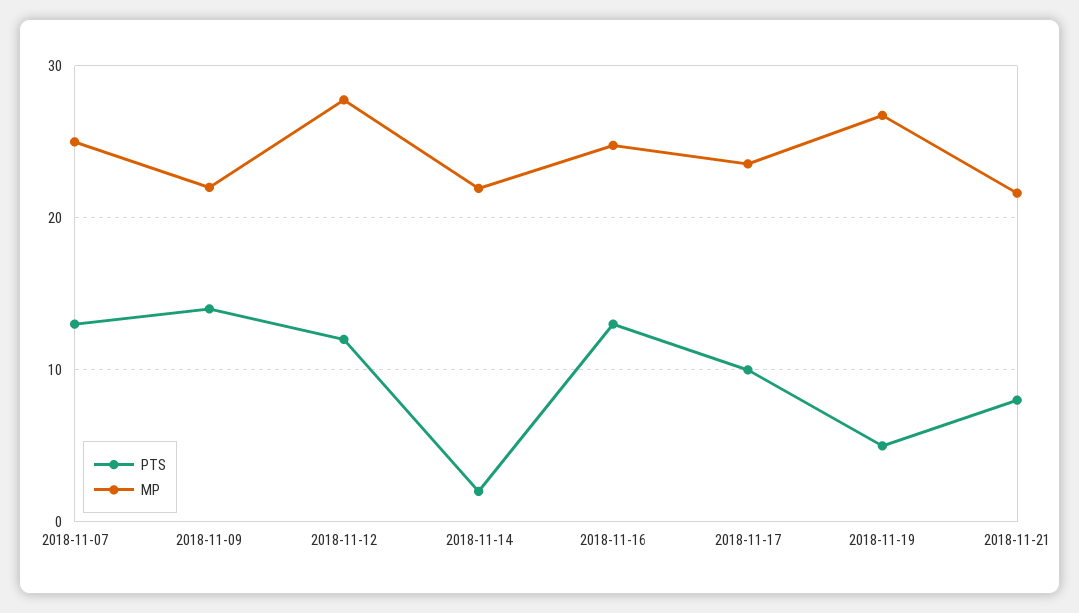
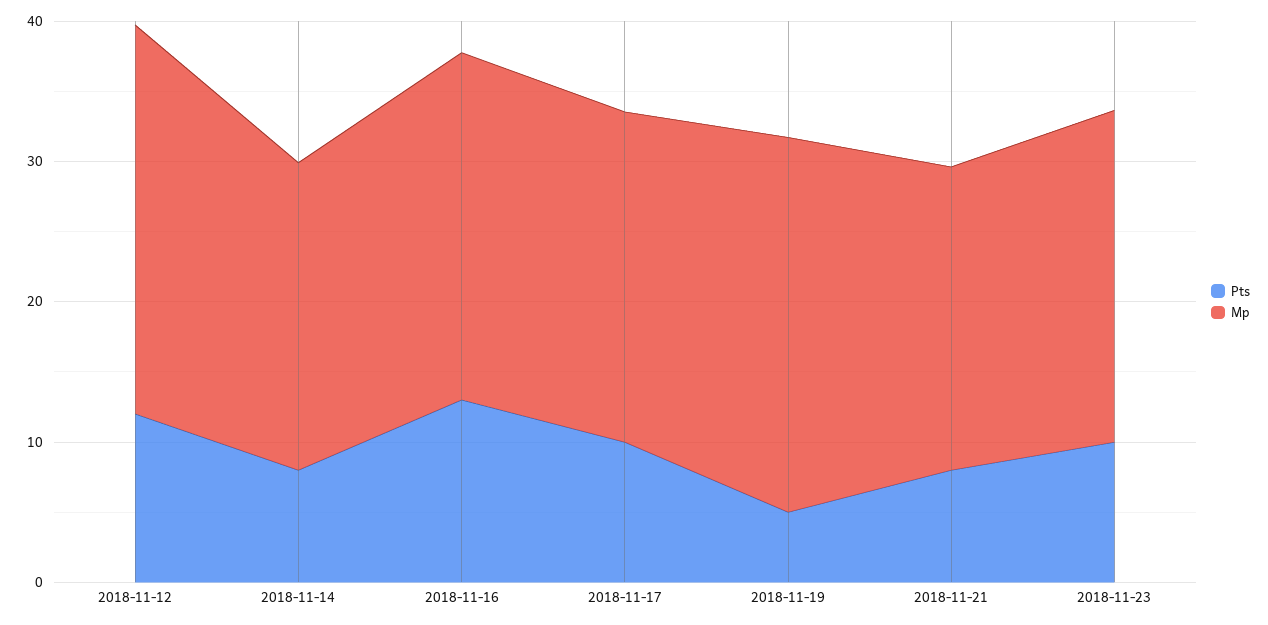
PTS, 2018-11-07: 13 -> none
MP, 2018-11-07: 25 -> none
PTS, 2018-11-09: 14 -> none
MP, 2018-11-09: 22 -> none
PTS, 2018-11-14: 2 -> 8
PTS, 2018-11-23: none -> 10
MP, 2018-11-23: none -> 24

